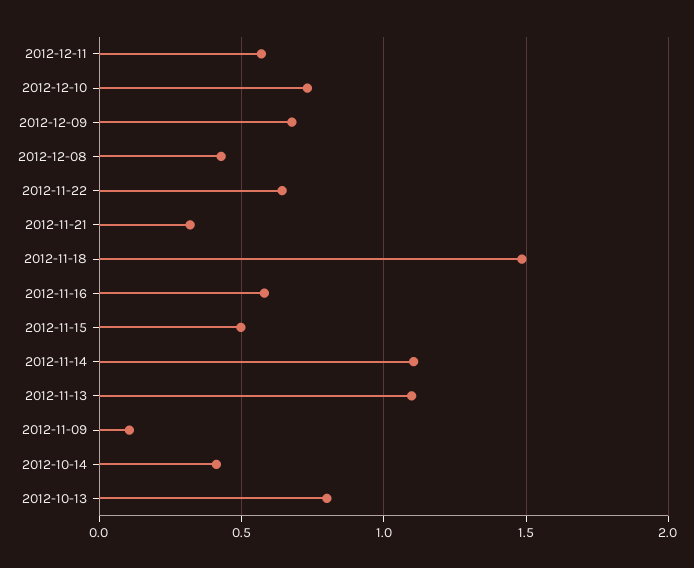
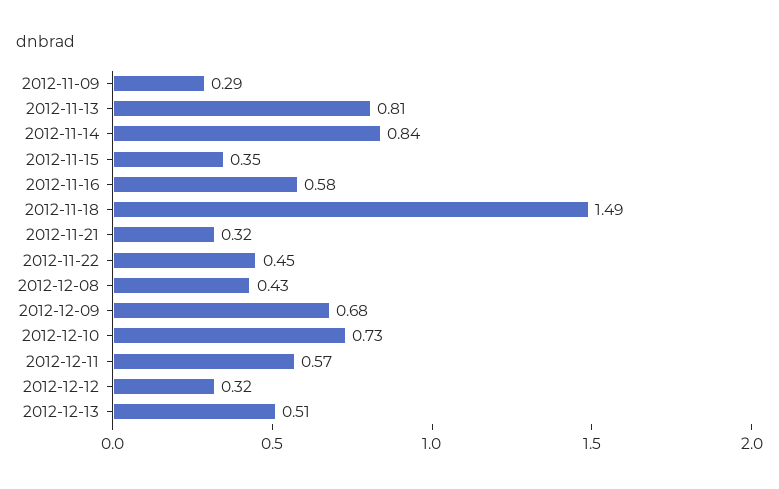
2012-11-22: 0.65 -> 0.45
2012-11-15: 0.5 -> 0.35
2012-11-14: 1.1 -> 0.84
2012-11-13: 1.1 -> 0.81
2012-11-09: 0.1 -> 0.29
2012-10-14: 0.4 -> none
2012-10-13: 0.8 -> none
2012-12-12: none -> 0.32
2012-12-13: none -> 0.51

